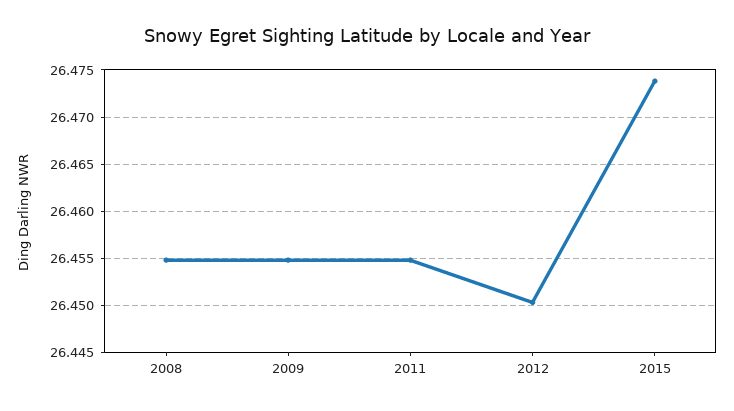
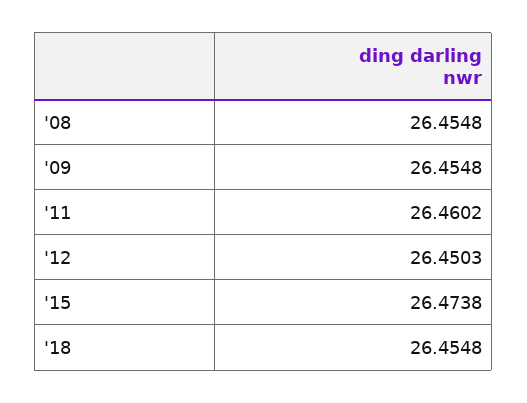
2011: 26.455 -> 26.4602
'18: none -> 26.4548

